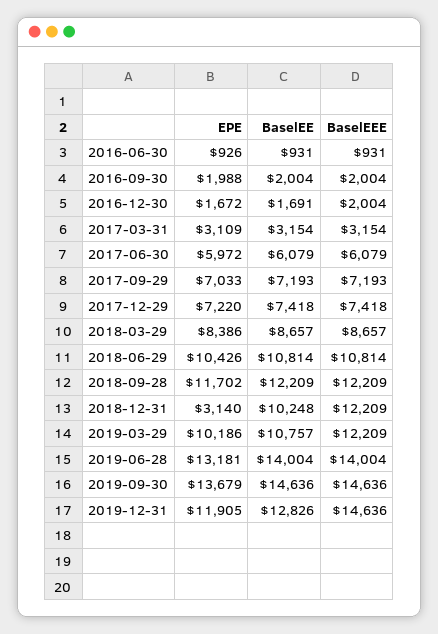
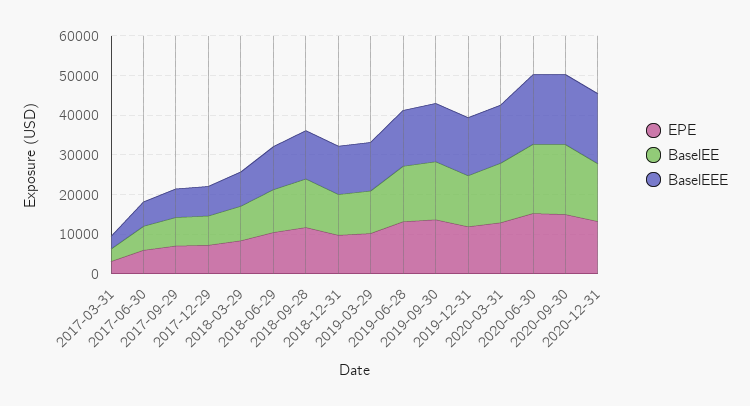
EPE, 2016-06-30: 926 -> none
BaselEE, 2016-06-30: 931 -> none
BaselEEE, 2016-06-30: 931 -> none
EPE, 2016-09-30: 1988 -> none
BaselEE, 2016-09-30: 2004 -> none
BaselEEE, 2016-09-30: 2004 -> none
EPE, 2016-12-30: 1672 -> none
BaselEE, 2016-12-30: 1691 -> none
BaselEEE, 2016-12-30: 2004 -> none
EPE, 2018-12-31: 3140 -> 10000
EPE, 2020-03-31: none -> 12500
BaselEE, 2020-03-31: none -> 15000
BaselEEE, 2020-03-31: none -> 15000
EPE, 2020-06-30: none -> 15000
BaselEE, 2020-06-30: none -> 17500
BaselEEE, 2020-06-30: none -> 17500
EPE, 2020-09-30: none -> 15000
BaselEE, 2020-09-30: none -> 17500
BaselEEE, 2020-09-30: none -> 17500
EPE, 2020-12-31: none -> 12500
BaselEE, 2020-12-31: none -> 15000
BaselEEE, 2020-12-31: none -> 17500

